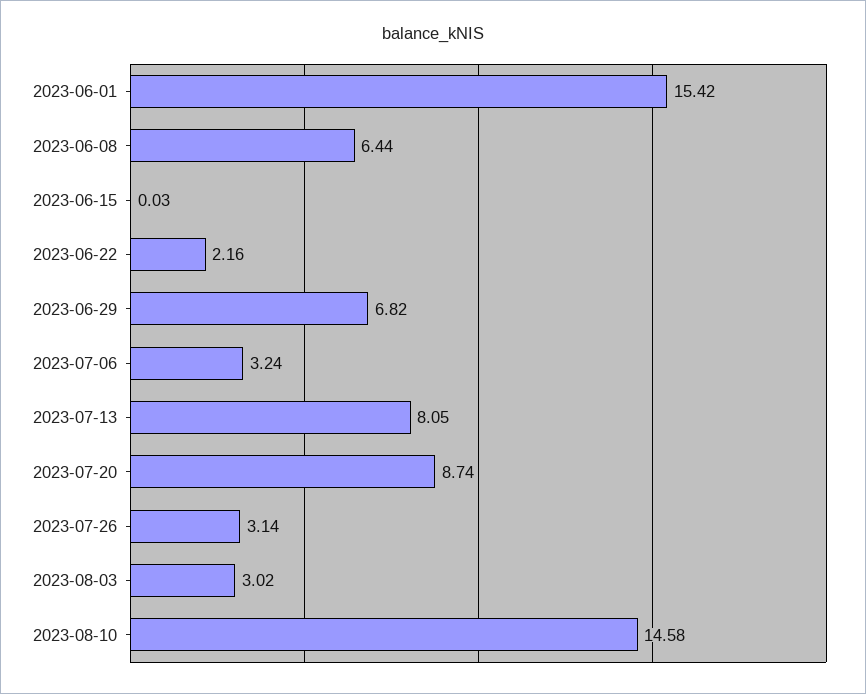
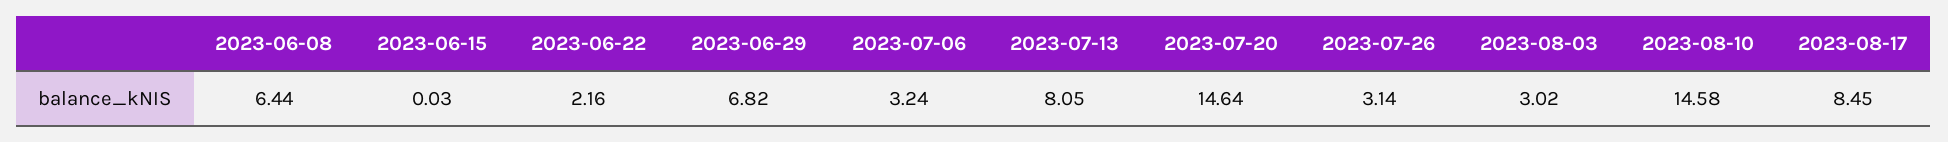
2023-06-01: 15.42 -> none
2023-07-20: 8.74 -> 14.64
2023-08-17: none -> 8.45

